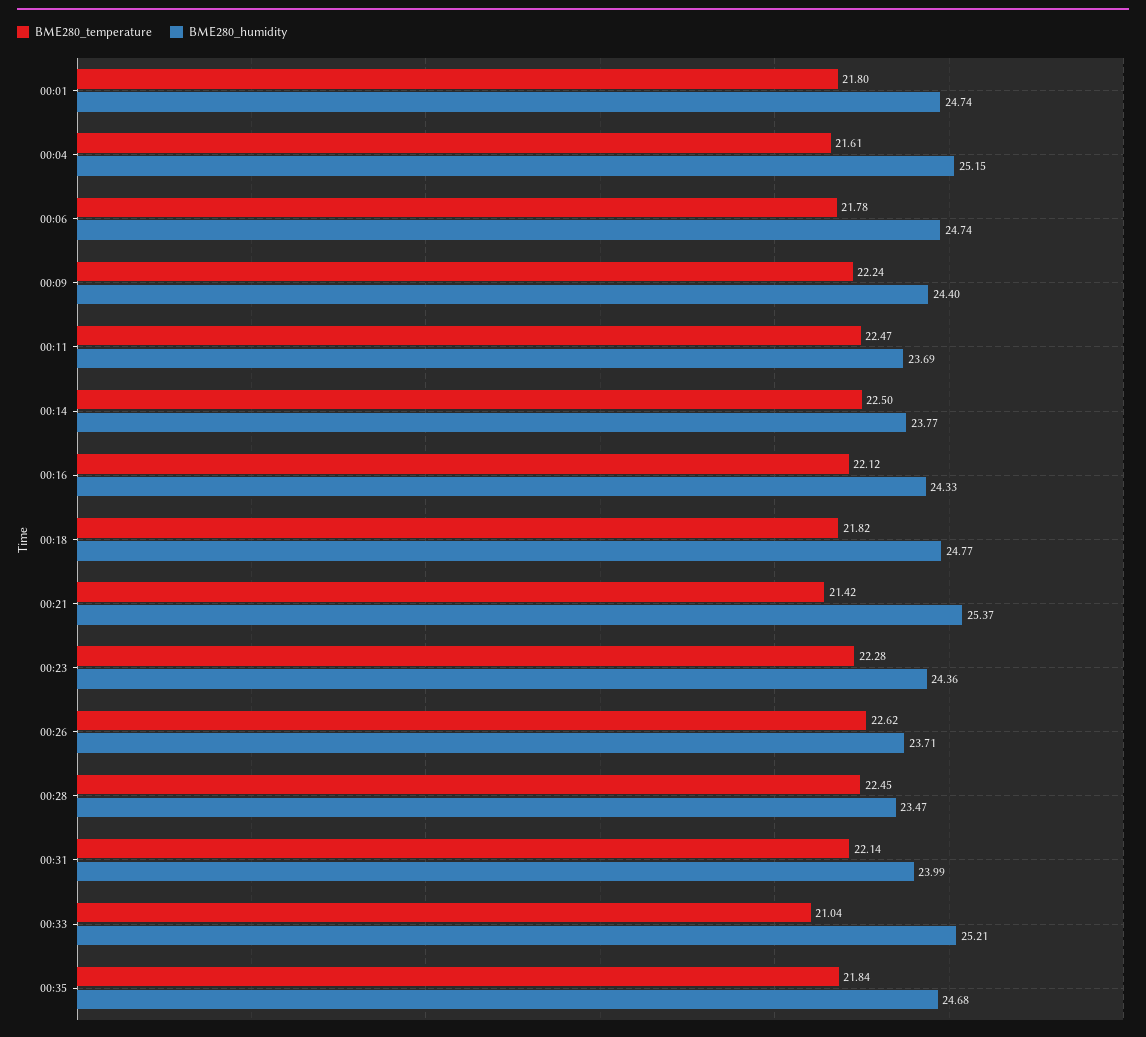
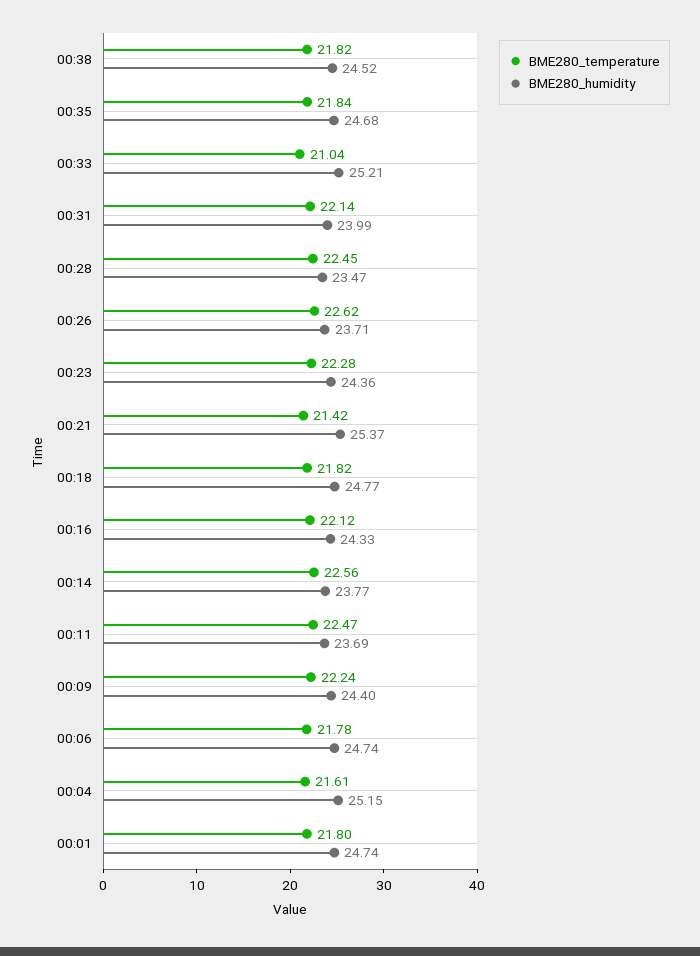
BME280_temperature, 00:14: 22.5 -> 22.56
BME280_temperature, 00:38: none -> 21.82
BME280_humidity, 00:38: none -> 24.52

